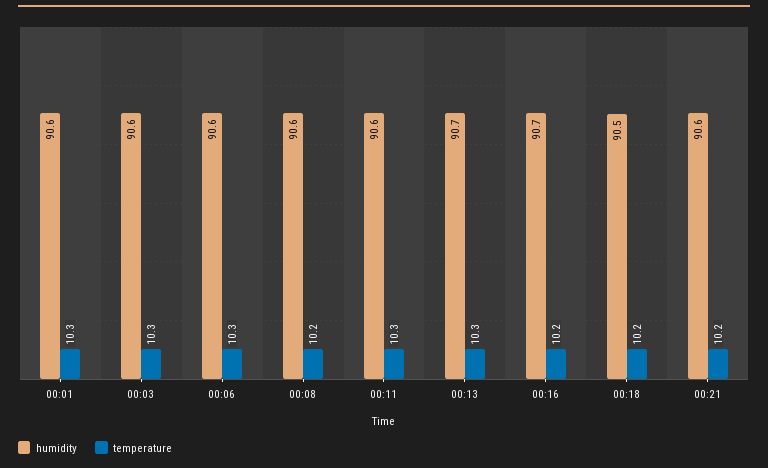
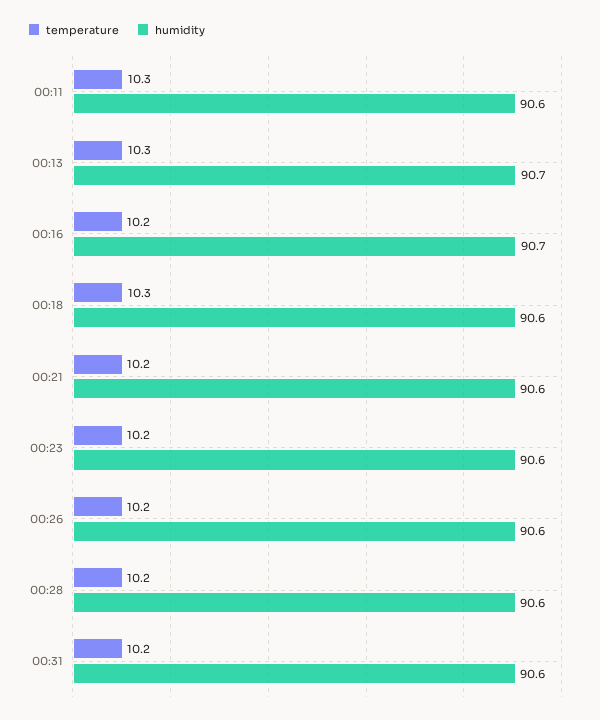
humidity, 00:01: 90.6 -> none
temperature, 00:01: 10.3 -> none
humidity, 00:03: 90.6 -> none
temperature, 00:03: 10.3 -> none
humidity, 00:06: 90.6 -> none
temperature, 00:06: 10.3 -> none
humidity, 00:08: 90.6 -> none
temperature, 00:08: 10.2 -> none
humidity, 00:18: 90.5 -> 90.6
temperature, 00:18: 10.2 -> 10.3
temperature, 00:23: none -> 10.2
humidity, 00:23: none -> 90.6
temperature, 00:26: none -> 10.2
humidity, 00:26: none -> 90.6
temperature, 00:28: none -> 10.2
humidity, 00:28: none -> 90.6
temperature, 00:31: none -> 10.2
humidity, 00:31: none -> 90.6

